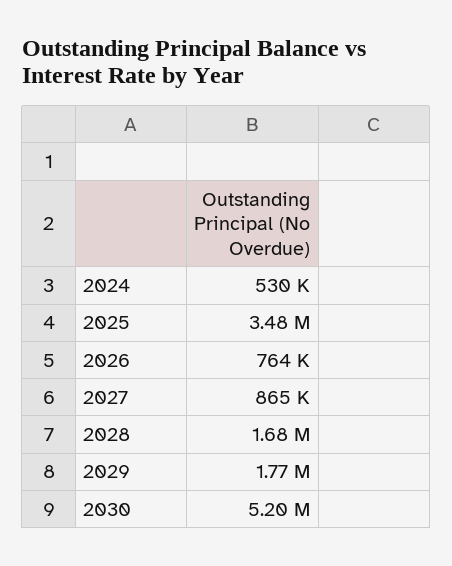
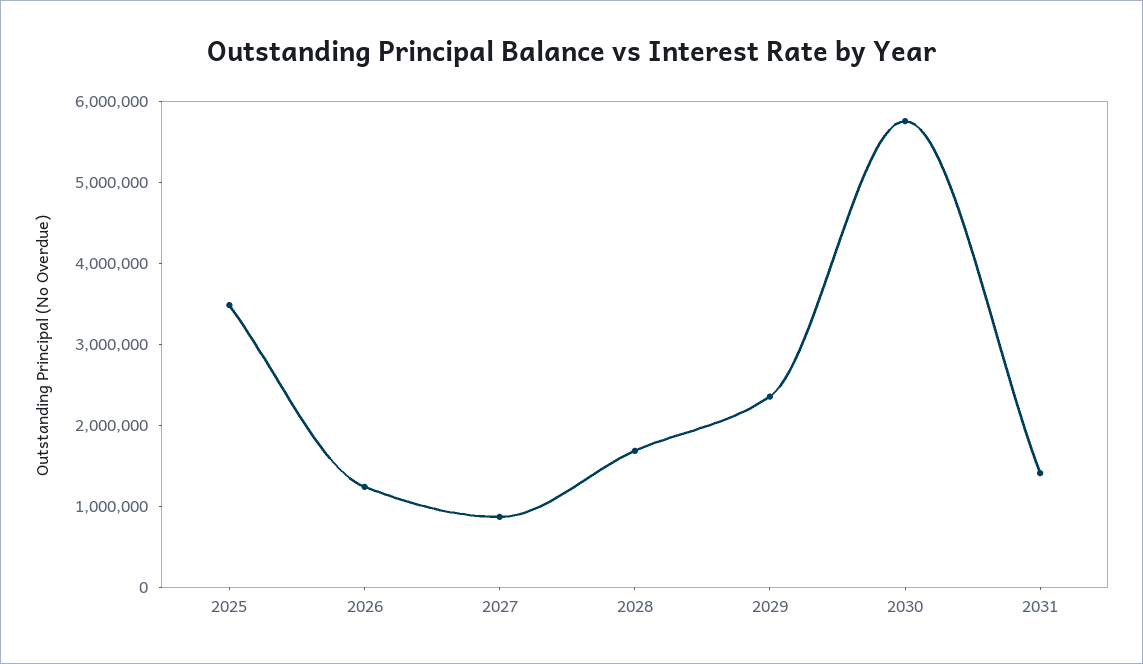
2024: 530000 -> none
2026: 764000 -> 1200000
2029: 1770000 -> 2400000
2030: 5200000 -> 5800000
2031: none -> 1400000

